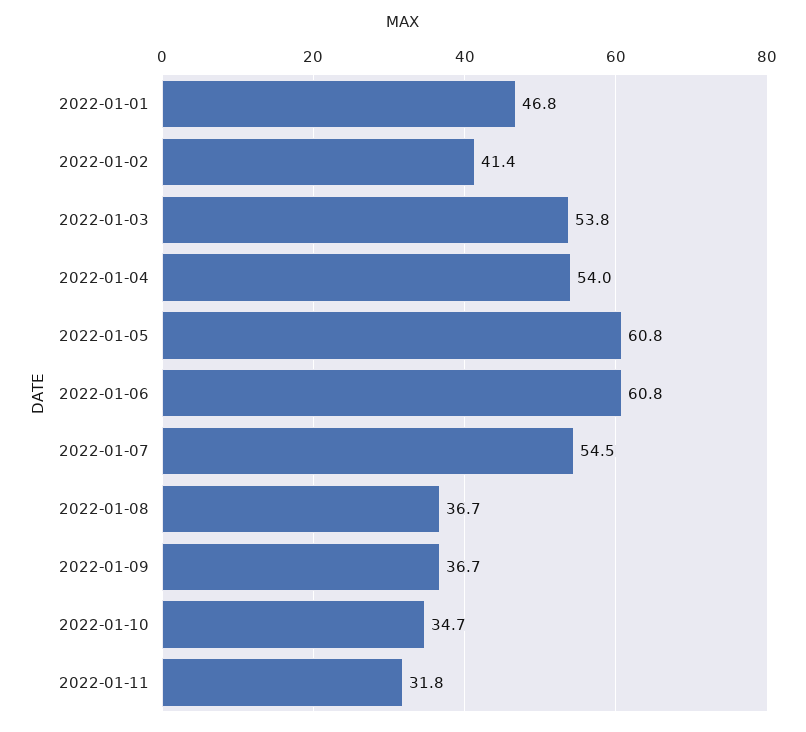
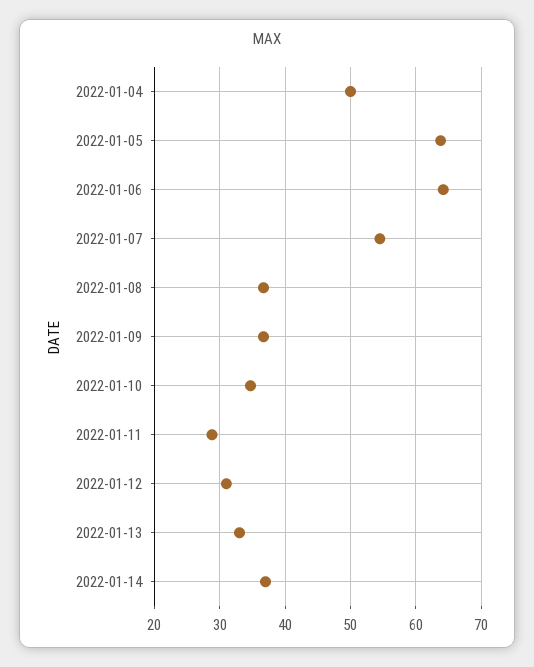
2022-01-01: 46.8 -> none
2022-01-02: 41.4 -> none
2022-01-03: 53.8 -> none
2022-01-04: 54 -> 50
2022-01-05: 60.8 -> 64
2022-01-06: 60.8 -> 64
2022-01-11: 31.8 -> 29
2022-01-12: none -> 31
2022-01-13: none -> 33
2022-01-14: none -> 37

